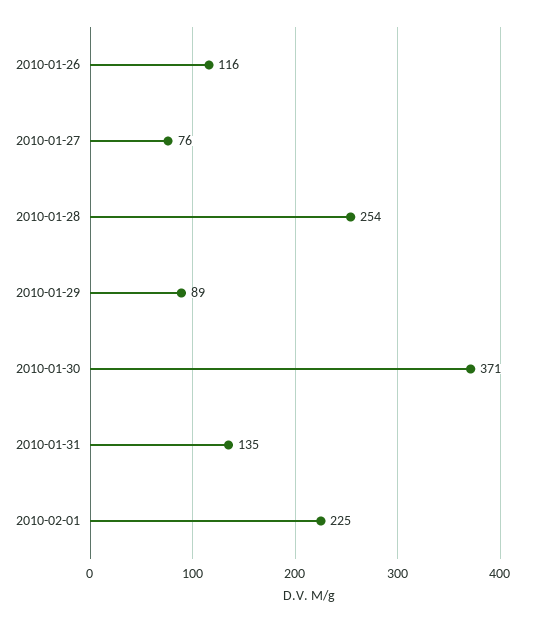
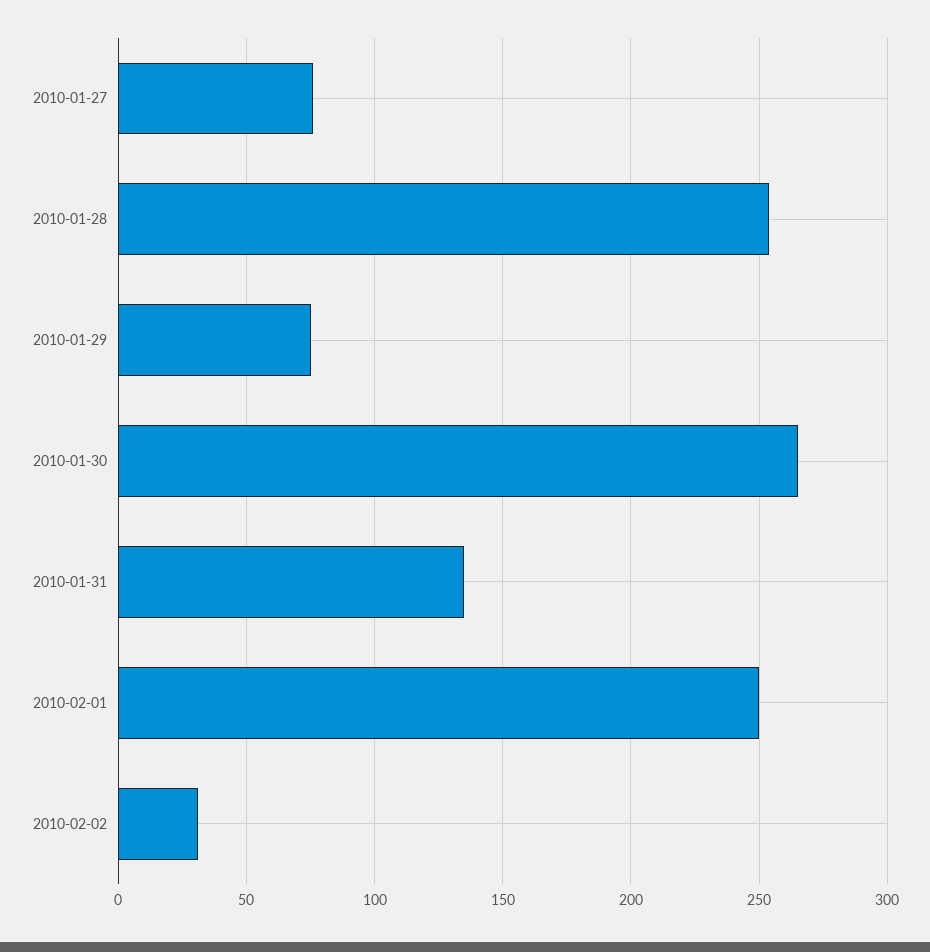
2010-01-26: 116 -> none
2010-01-29: 89 -> 75
2010-01-30: 371 -> 265
2010-02-01: 225 -> 250
2010-02-02: none -> 30

